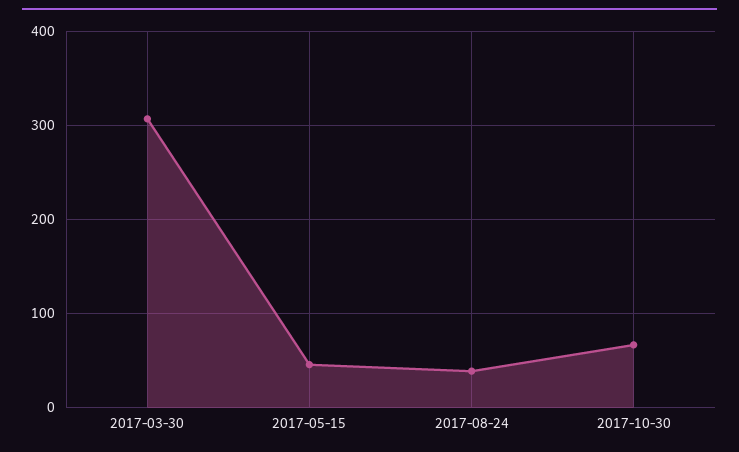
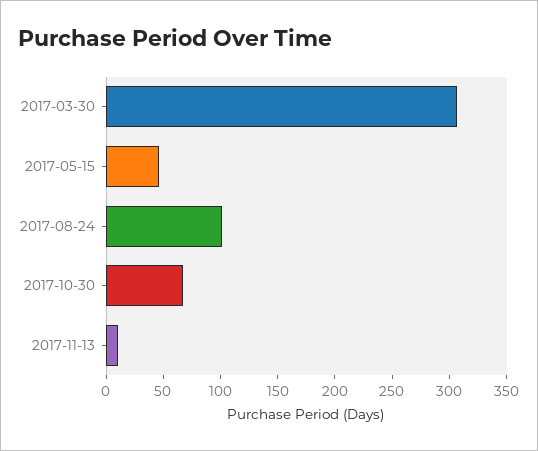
2017-08-24: 40 -> 100
2017-11-13: none -> 10

